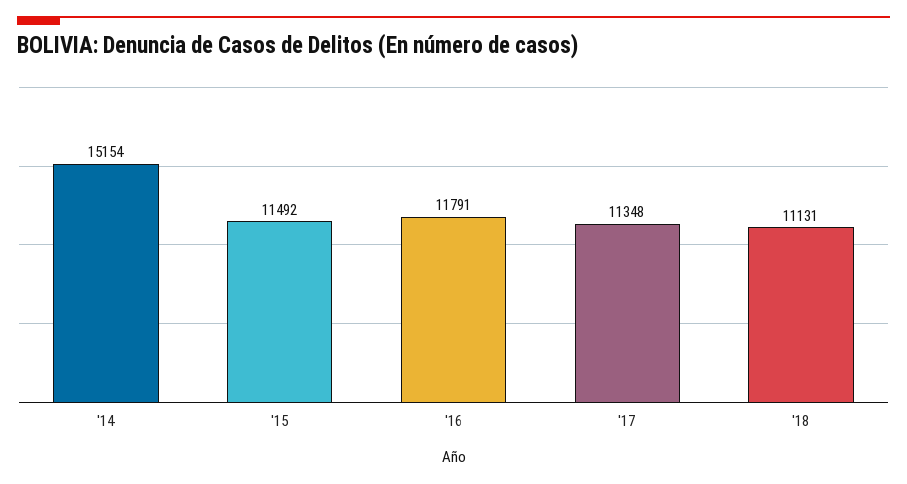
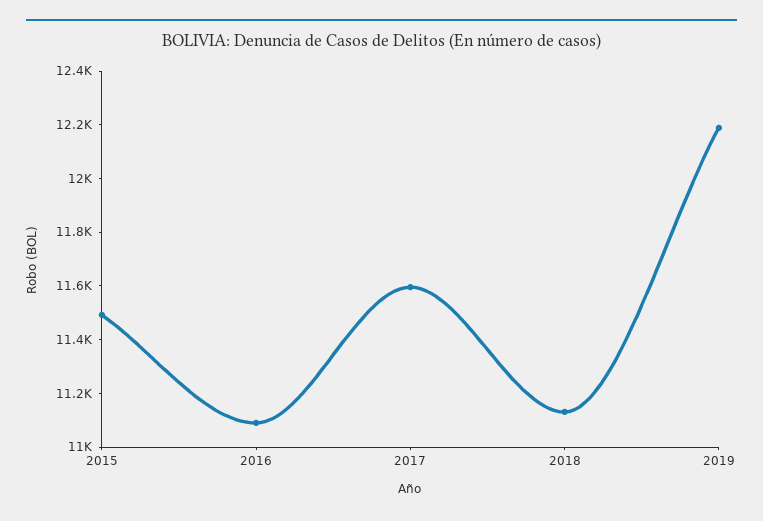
'14: 15154 -> none
'16: 11791 -> 11100
'17: 11348 -> 11600
2019: none -> 12200

